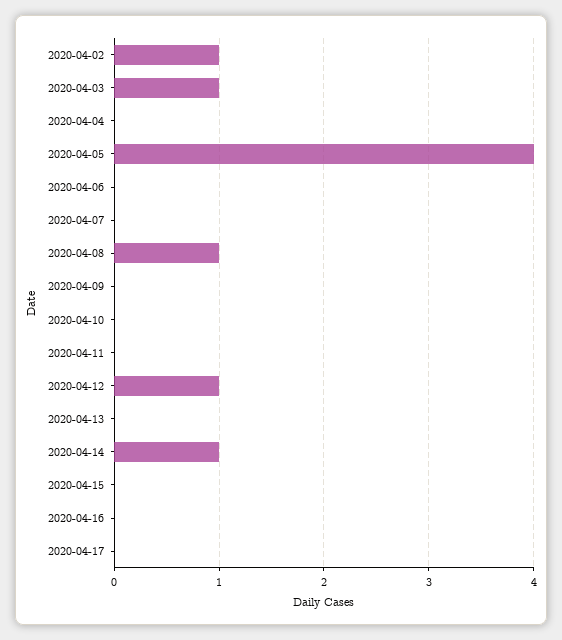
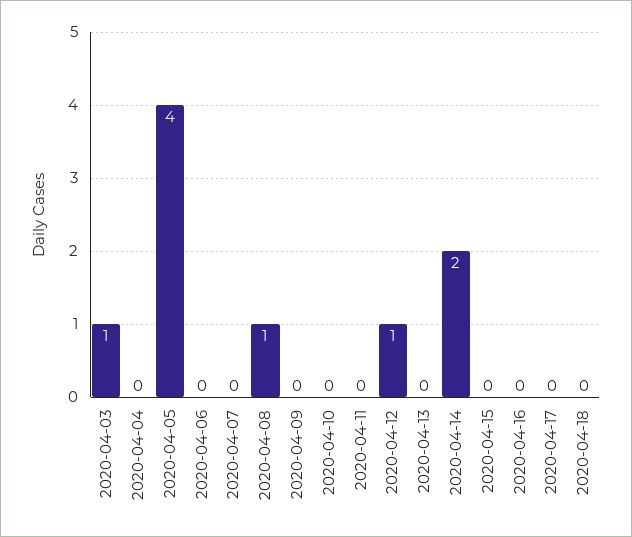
2020-04-02: 1 -> none
2020-04-14: 1 -> 2
2020-04-18: none -> 0

